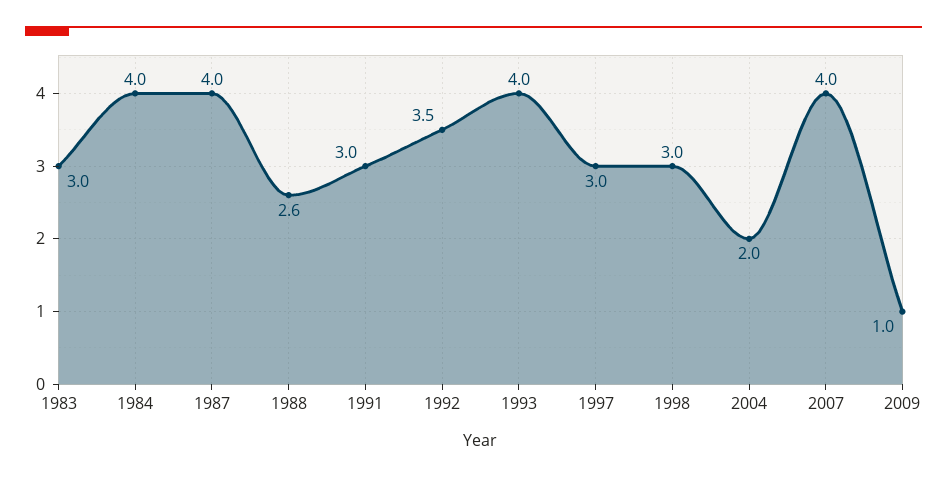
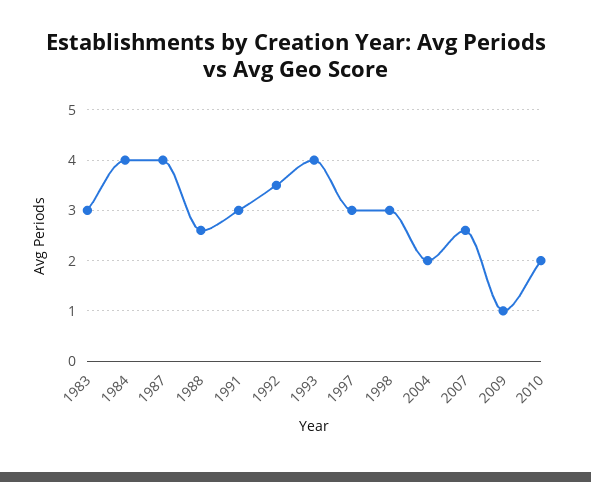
2007: 4 -> 2.5
2010: none -> 2

